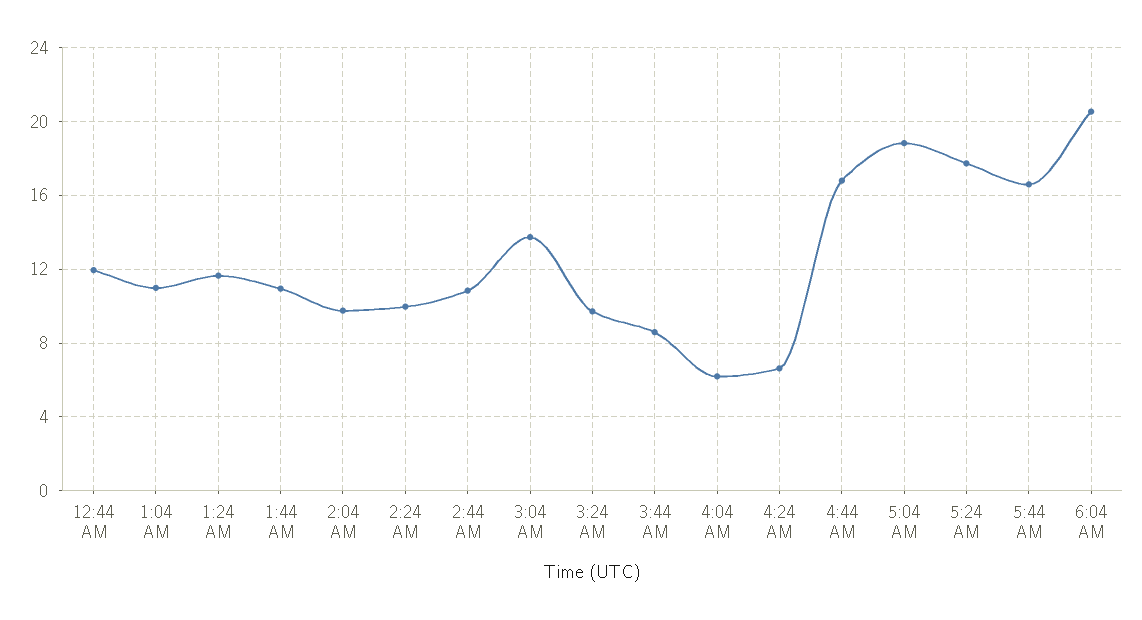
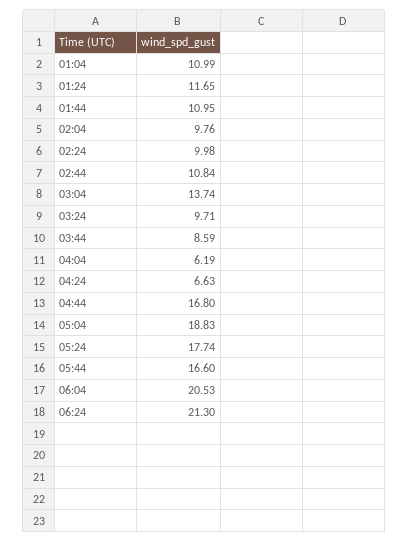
12:44 AM: 12 -> none
06:24: none -> 21.3

